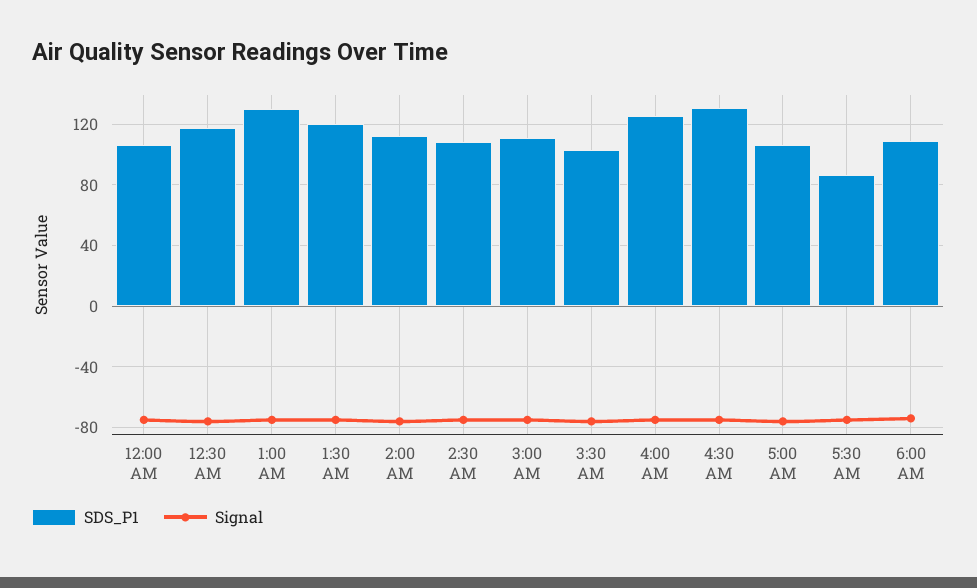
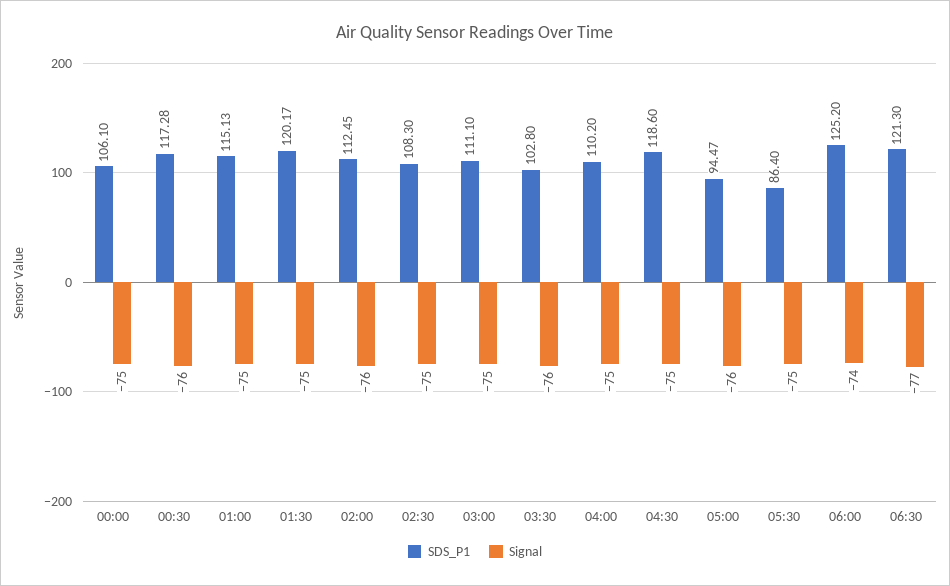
SDS_P1, 1:00 AM: 130 -> 115.13
SDS_P1, 4:00 AM: 125 -> 110.2
SDS_P1, 4:30 AM: 130 -> 118.6
SDS_P1, 5:00 AM: 105 -> 94.47
SDS_P1, 6:00 AM: 110 -> 125.2
SDS_P1, 06:30: none -> 121.3
Signal, 06:30: none -> -77

